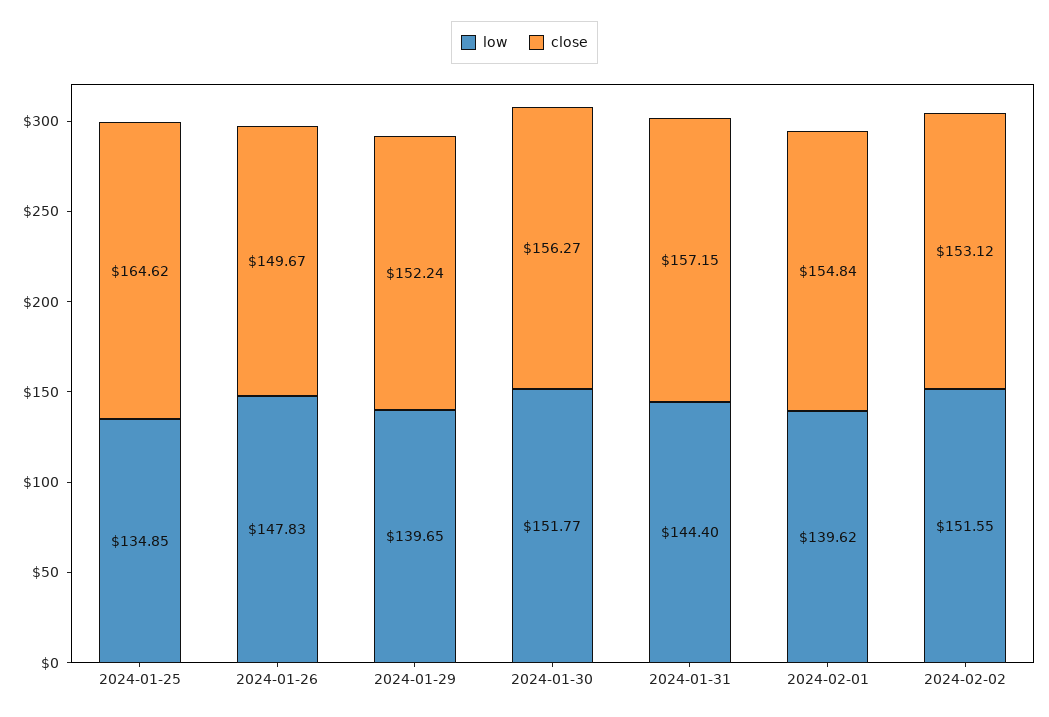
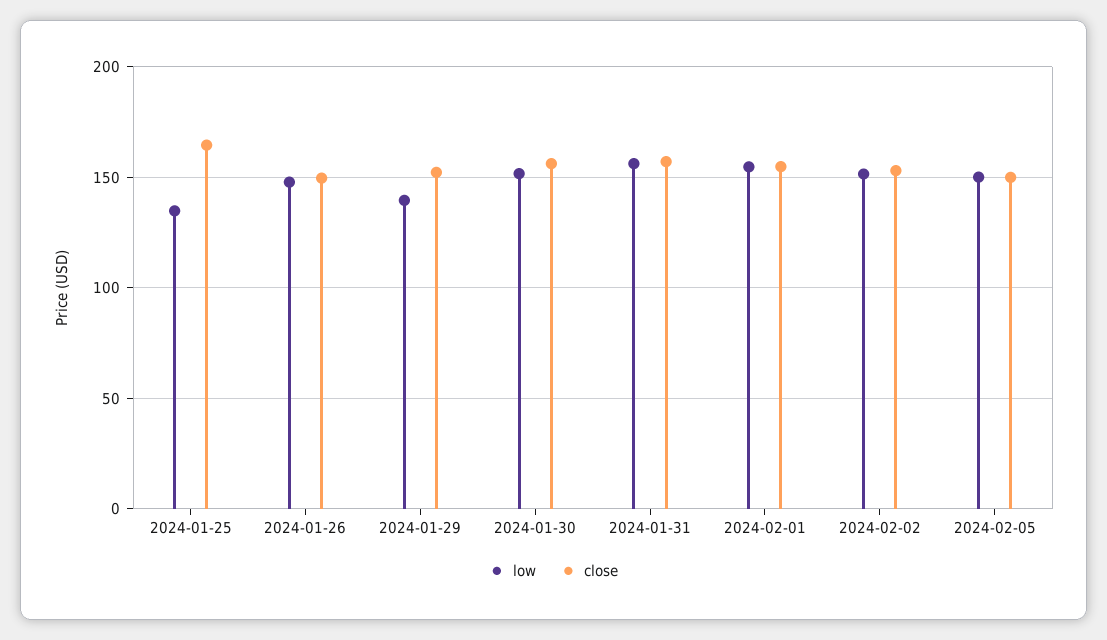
low, 2024-01-31: 144.4 -> 155
low, 2024-02-01: 139.62 -> 155
low, 2024-02-05: none -> 150
close, 2024-02-05: none -> 150

